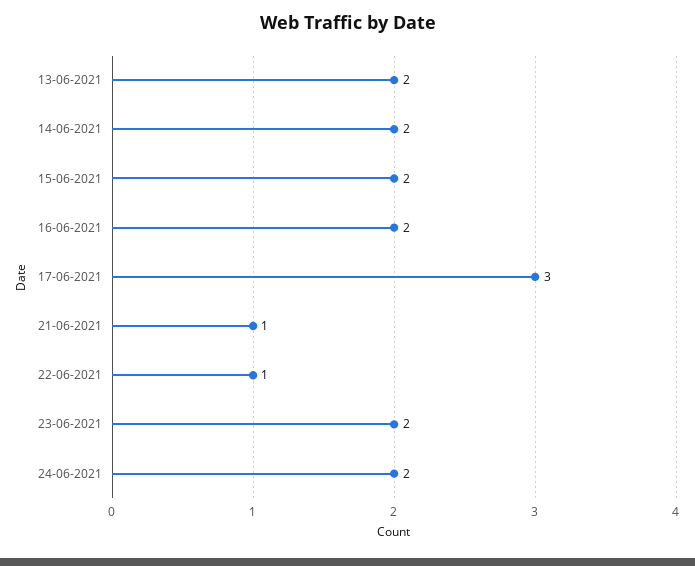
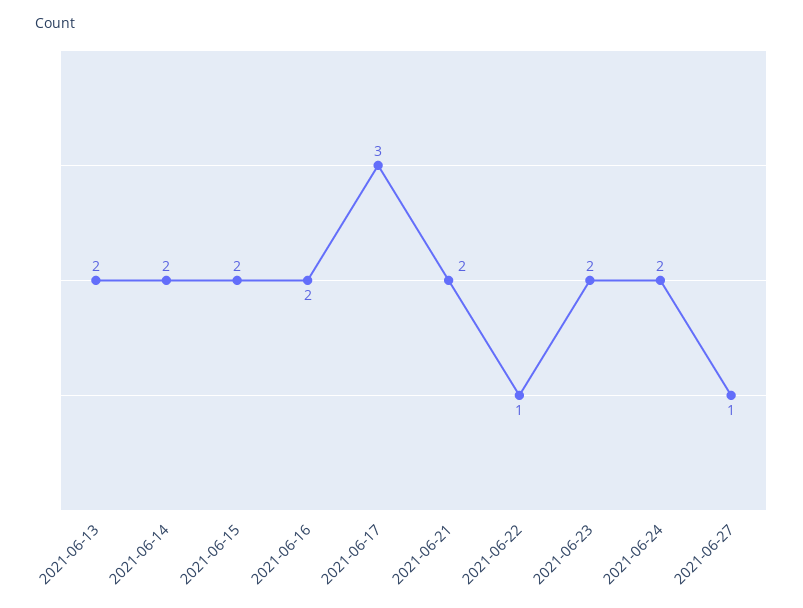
21-06-2021: 1 -> 2
2021-06-27: none -> 1

